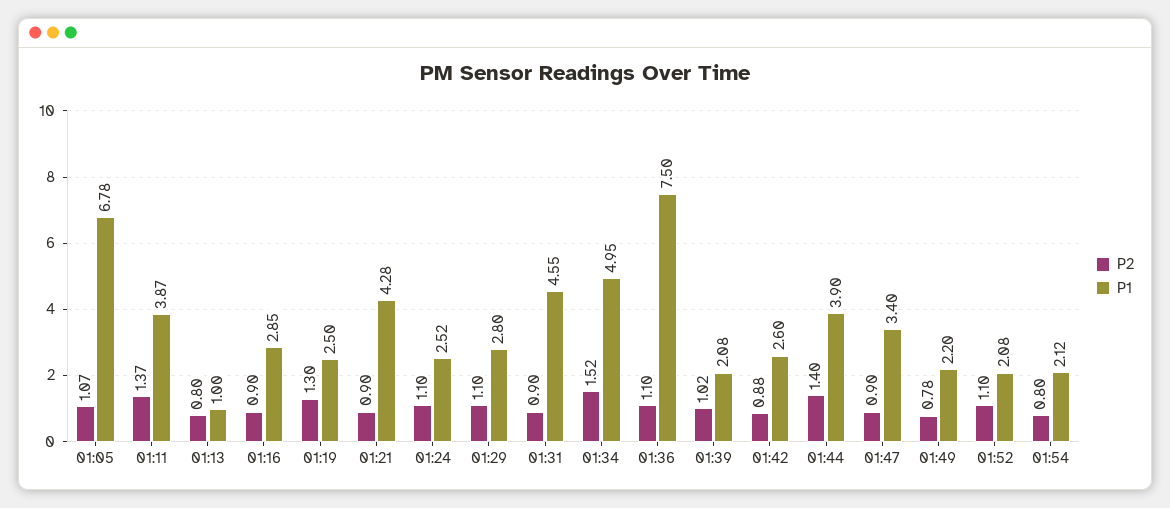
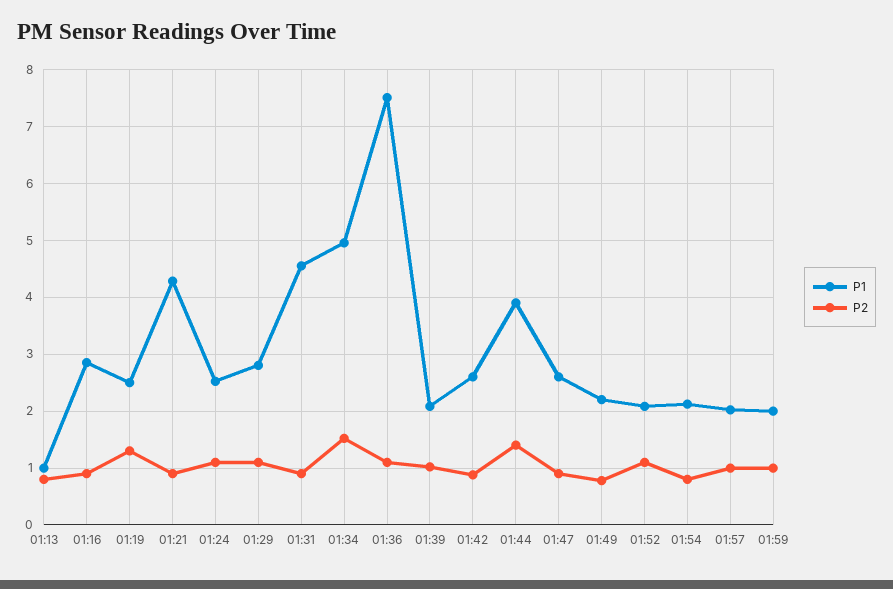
P2, 01:05: 1.07 -> none
P1, 01:05: 6.78 -> none
P2, 01:11: 1.37 -> none
P1, 01:11: 3.87 -> none
P1, 01:47: 3.4 -> 2.6
P1, 01:57: none -> 2
P2, 01:57: none -> 1
P1, 01:59: none -> 2
P2, 01:59: none -> 1

